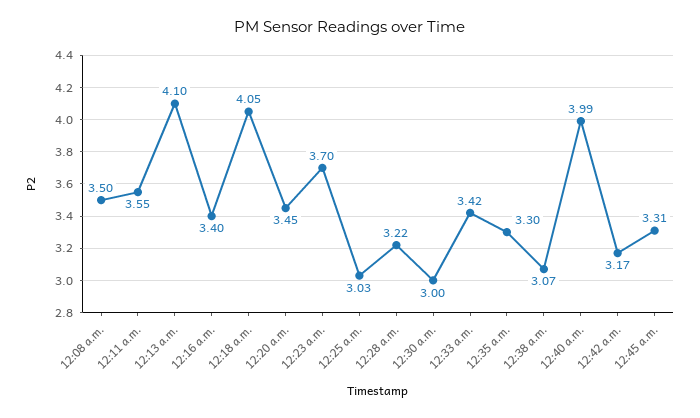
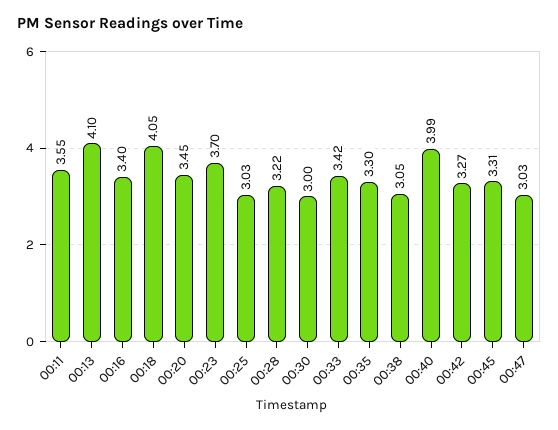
12:08 a.m.: 3.5 -> none
12:38 a.m.: 3.07 -> 3.05
12:42 a.m.: 3.17 -> 3.27
00:47: none -> 3.03

